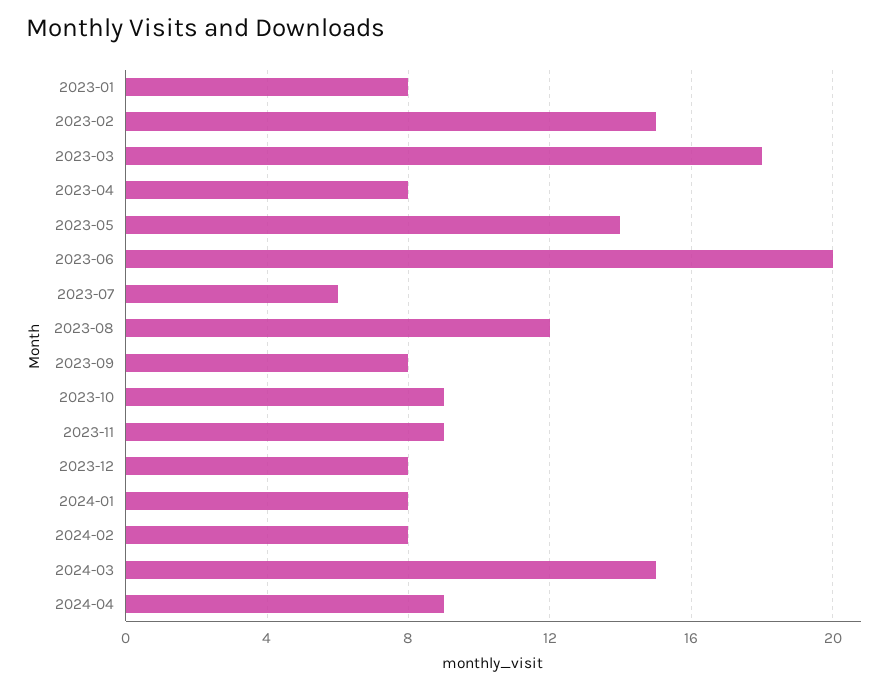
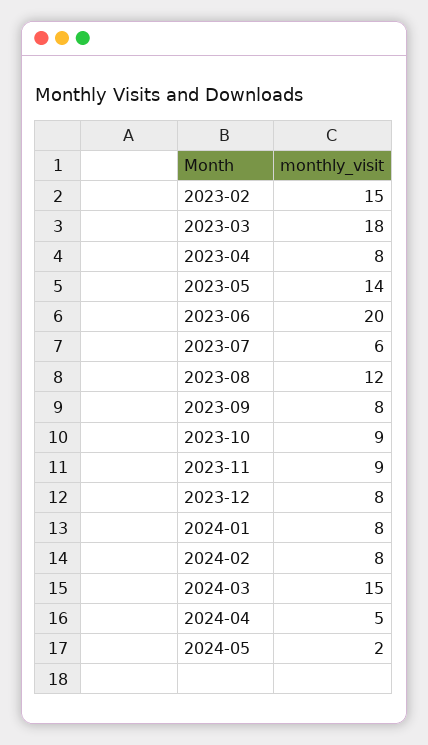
2023-01: 8 -> none
2024-04: 9 -> 5
2024-05: none -> 2

